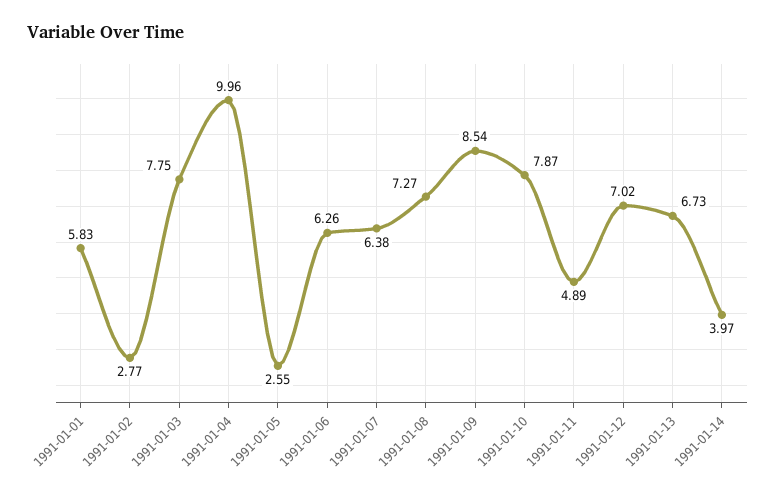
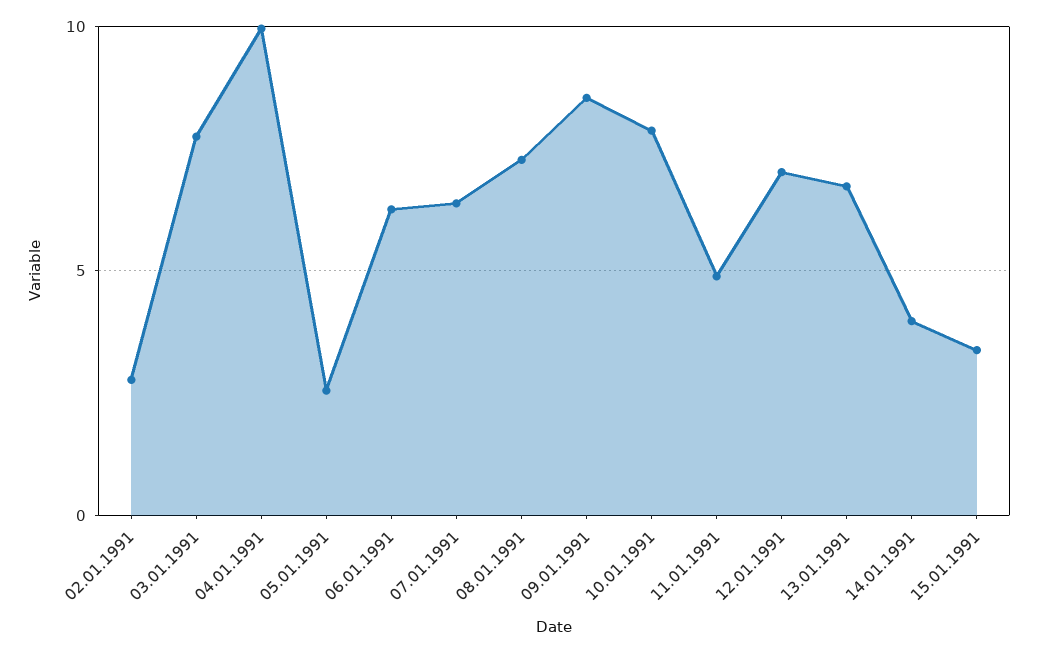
1991-01-01: 5.83 -> none
15.01.1991: none -> 3.5

